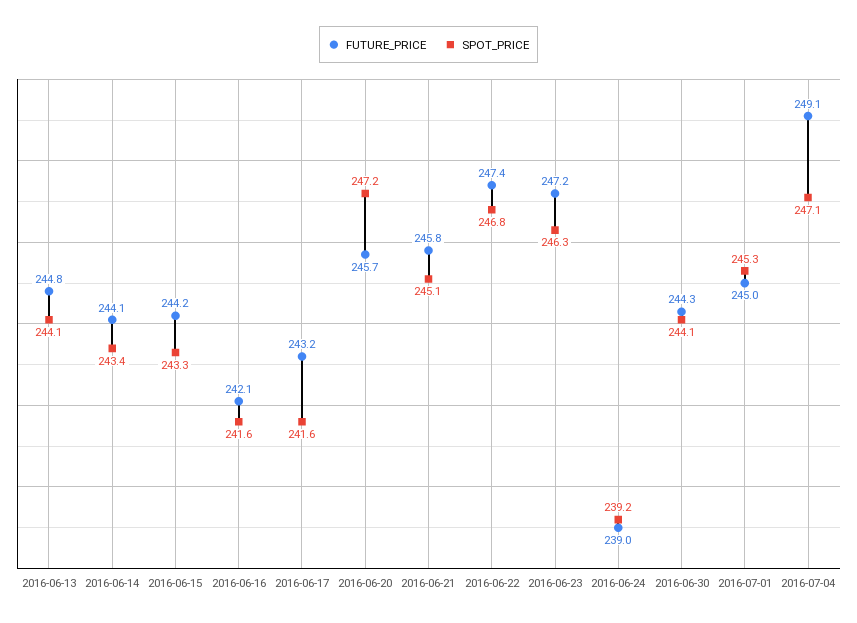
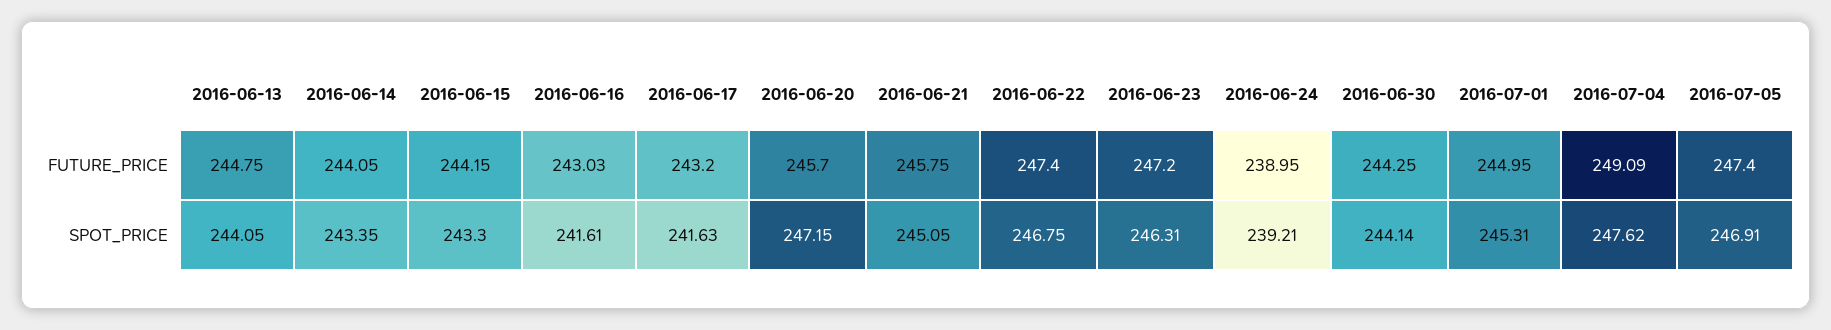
FUTURE_PRICE, 2016-06-16: 242.1 -> 243.03
SPOT_PRICE, 2016-07-04: 247.1 -> 247.62
FUTURE_PRICE, 2016-07-05: none -> 247.4
SPOT_PRICE, 2016-07-05: none -> 246.91

